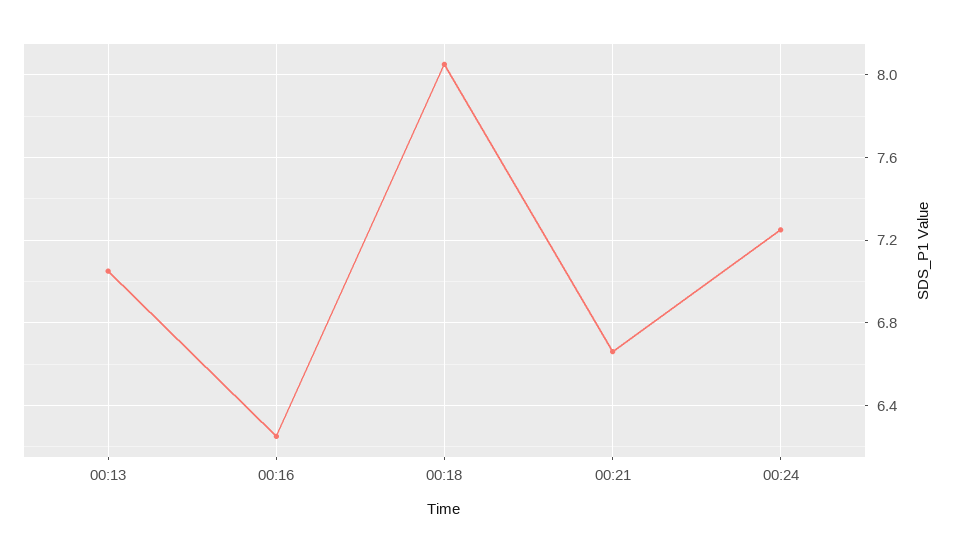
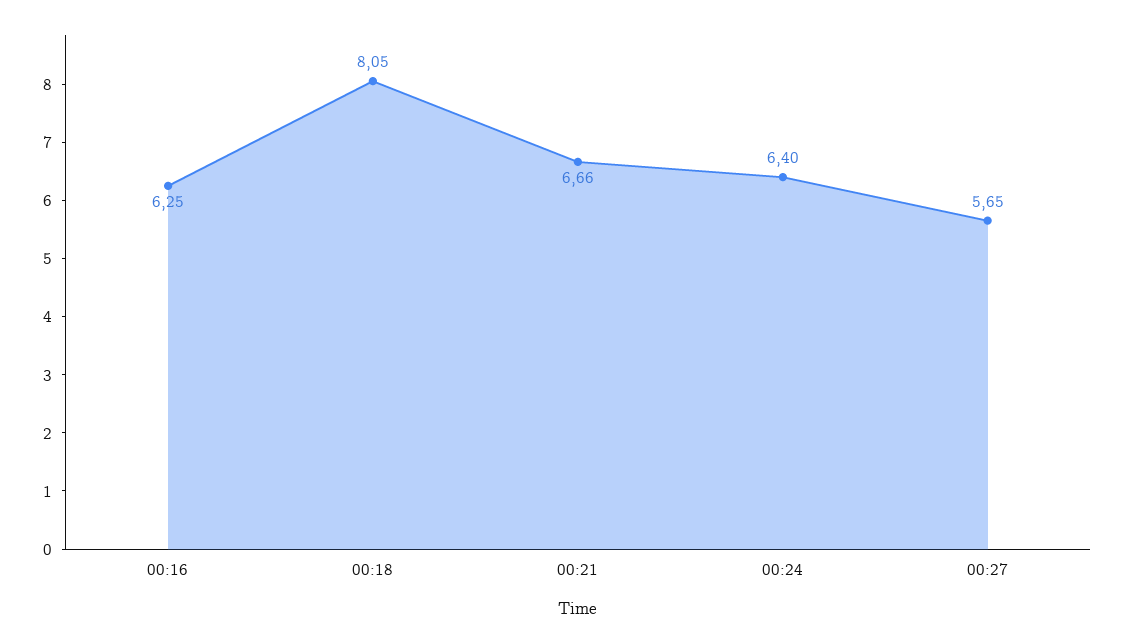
00:13: 7.05 -> none
00:24: 7.25 -> 6.4
00:27: none -> 5.65

